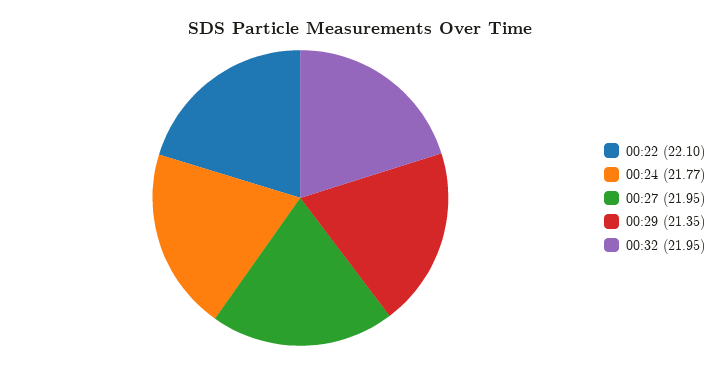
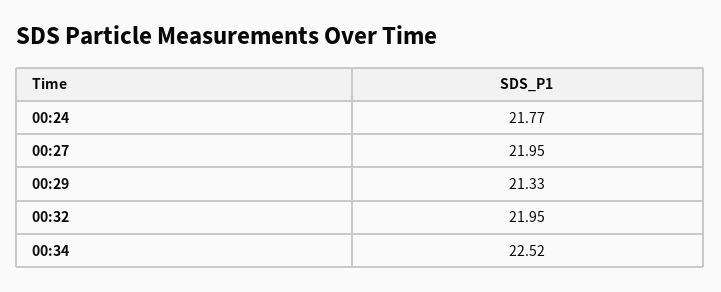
00:22: 22.1 -> none
00:29: 21.35 -> 21.33
00:34: none -> 22.52

